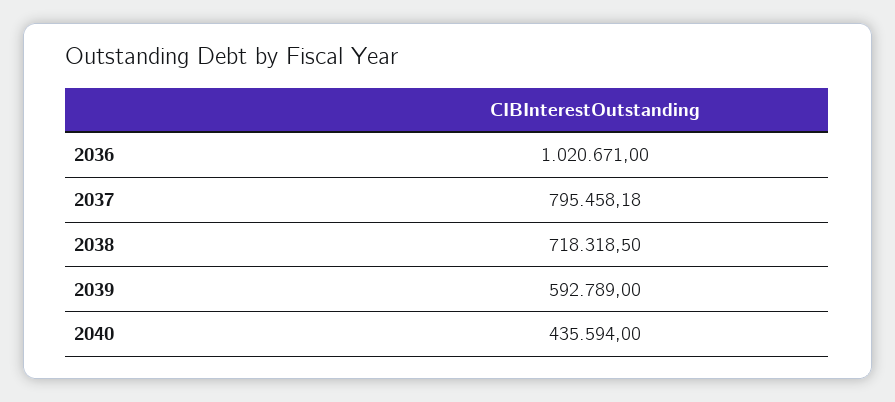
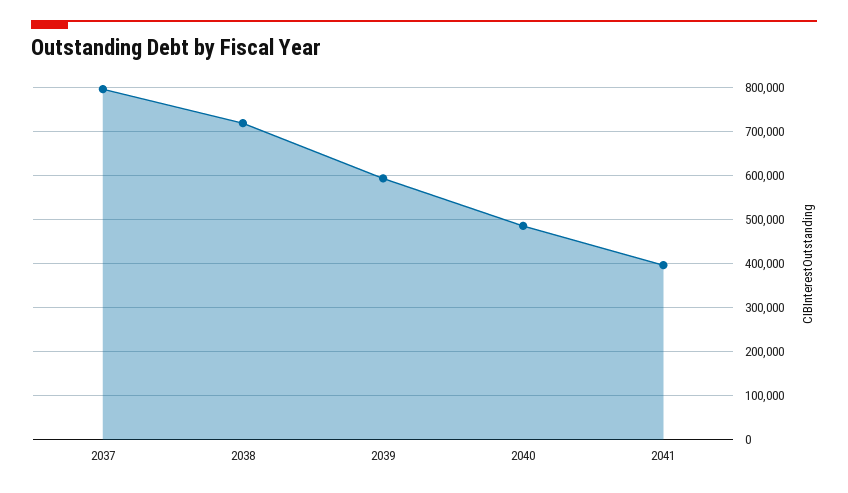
2036: 1020671 -> none
2040: 435594 -> 480000
2041: none -> 400000

